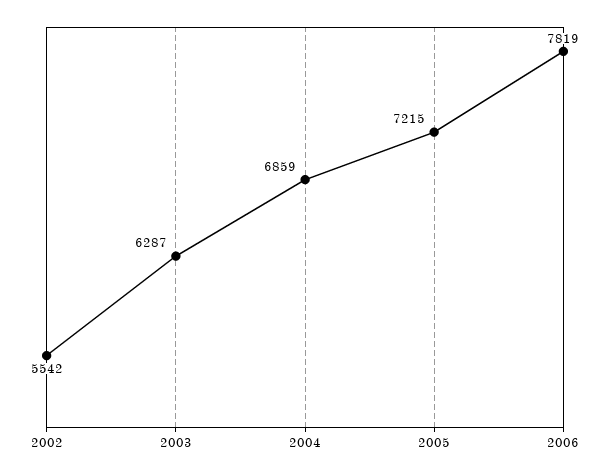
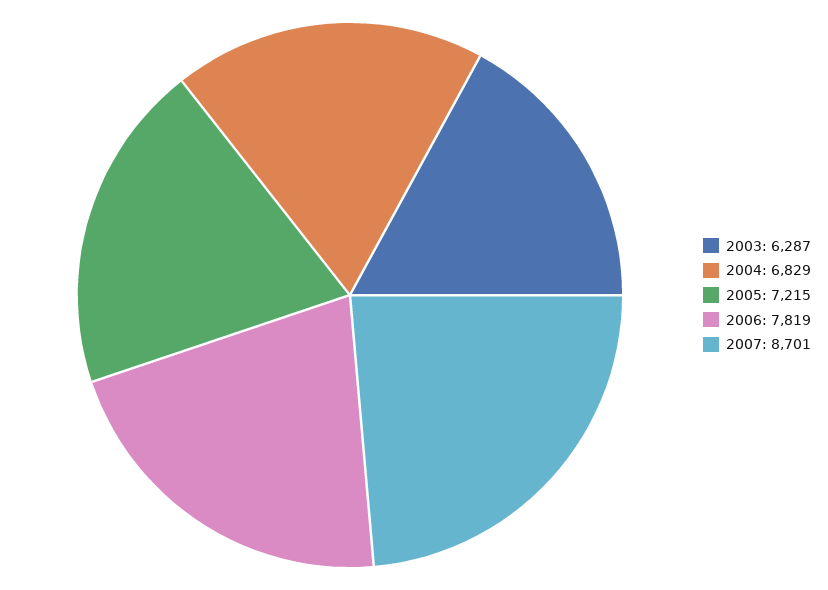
2002: 5542 -> none
2004: 6859 -> 6829
2007: none -> 8701

